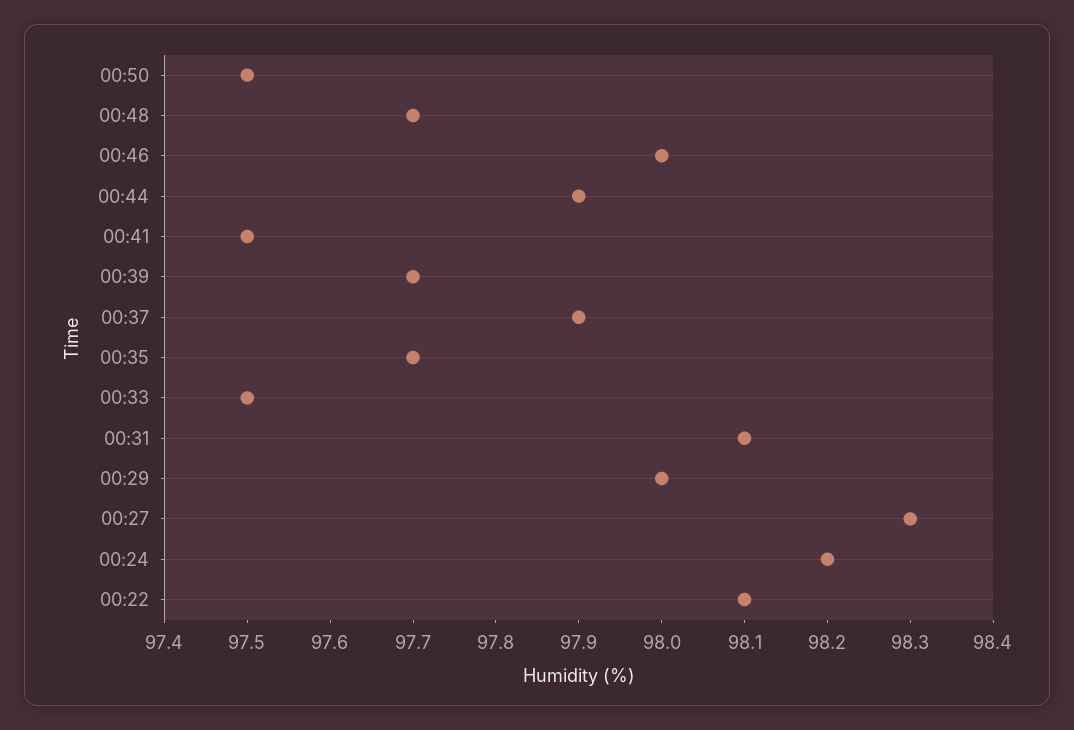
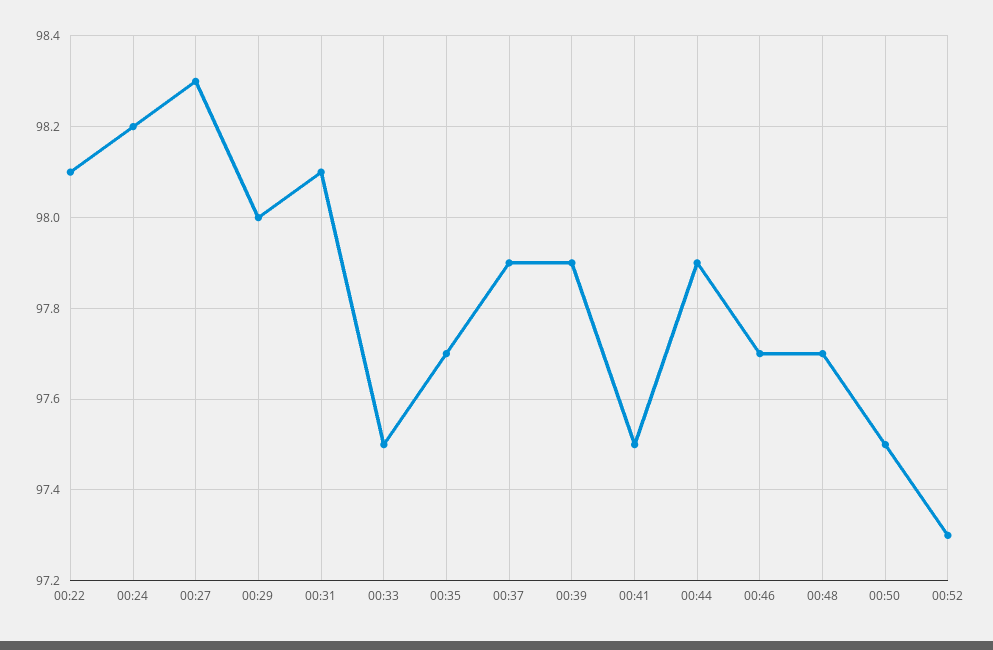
00:46: 98 -> 97.7
00:39: 97.7 -> 97.9
00:52: none -> 97.3

